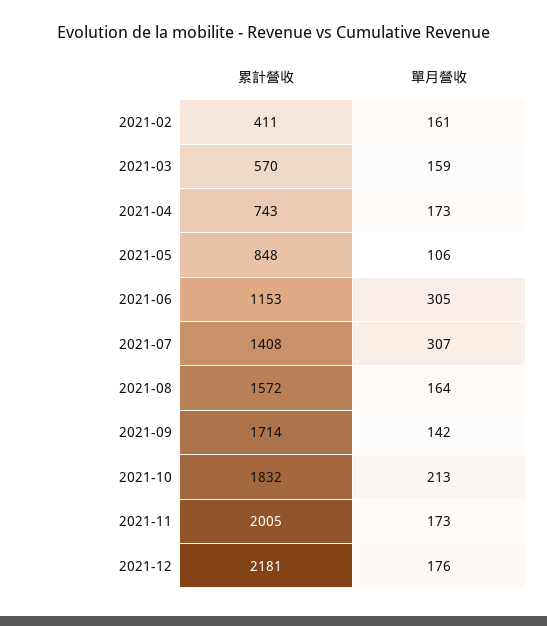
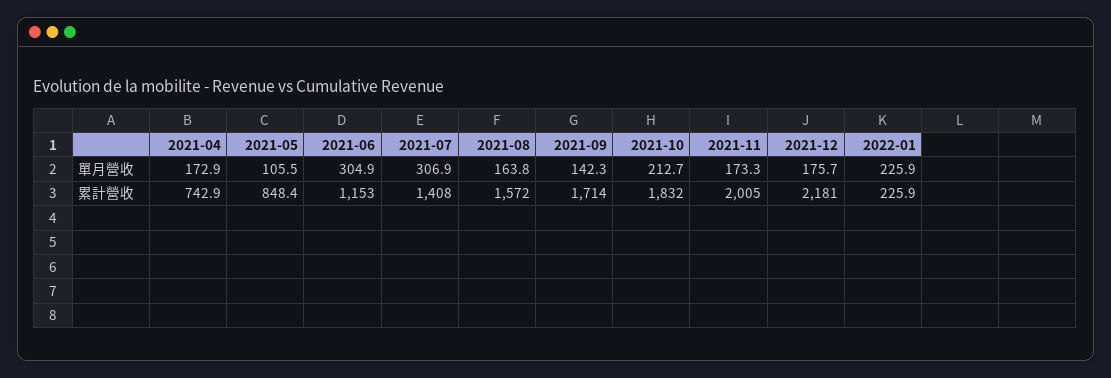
累計營收, 2021-02: 411 -> none
單月營收, 2021-02: 161 -> none
累計營收, 2021-03: 570 -> none
單月營收, 2021-03: 159 -> none
單月營收, 2022-01: none -> 225.9
累計營收, 2022-01: none -> 225.9

